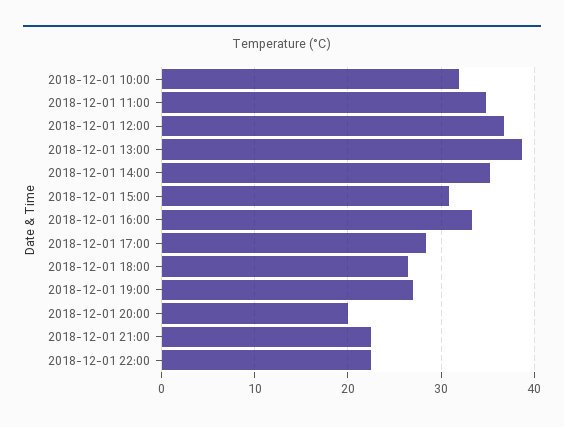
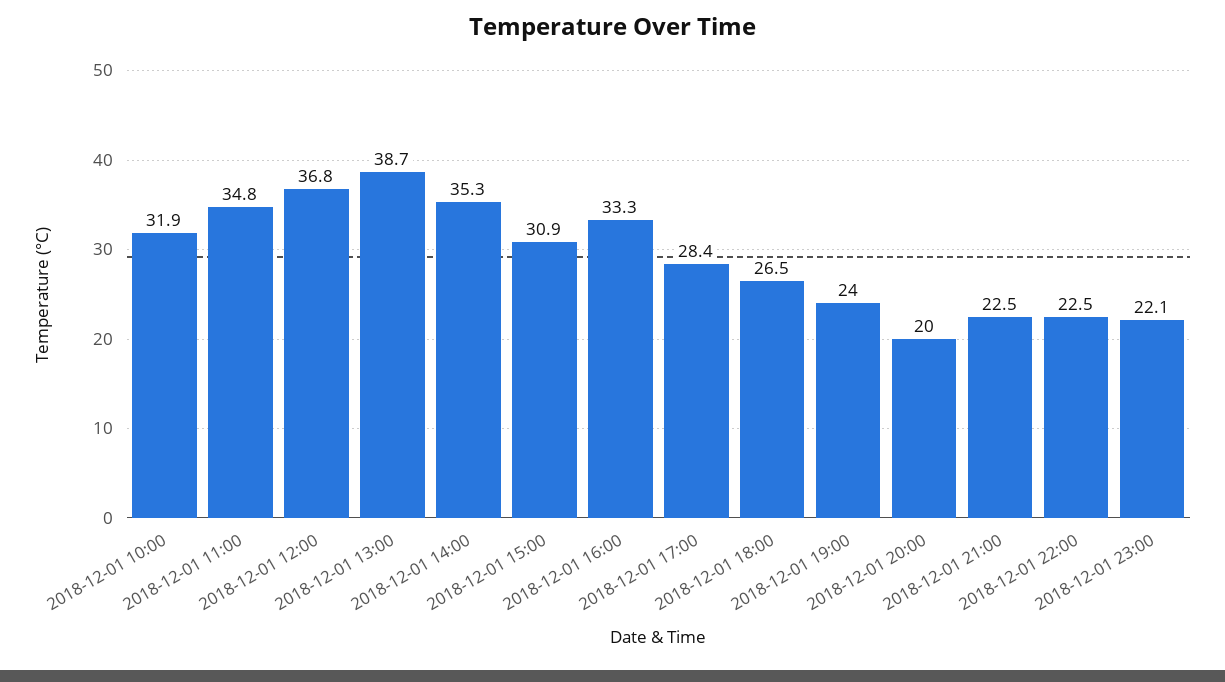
2018-12-01 19:00: 27 -> 24
2018-12-01 23:00: none -> 22.1

